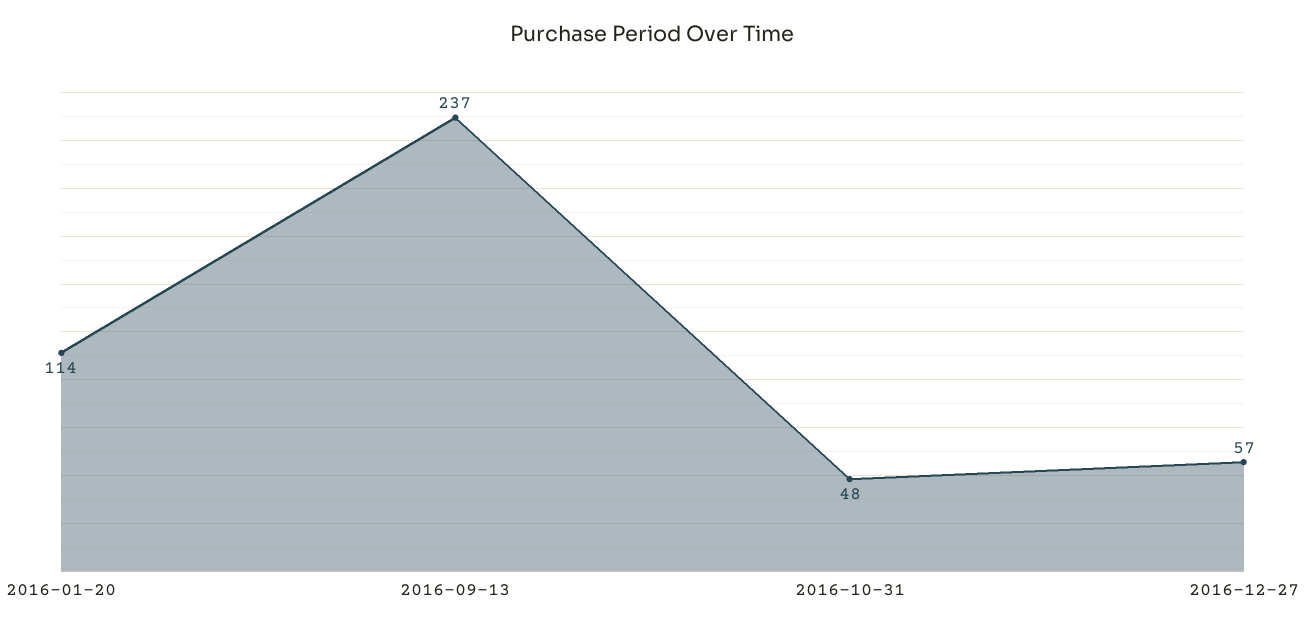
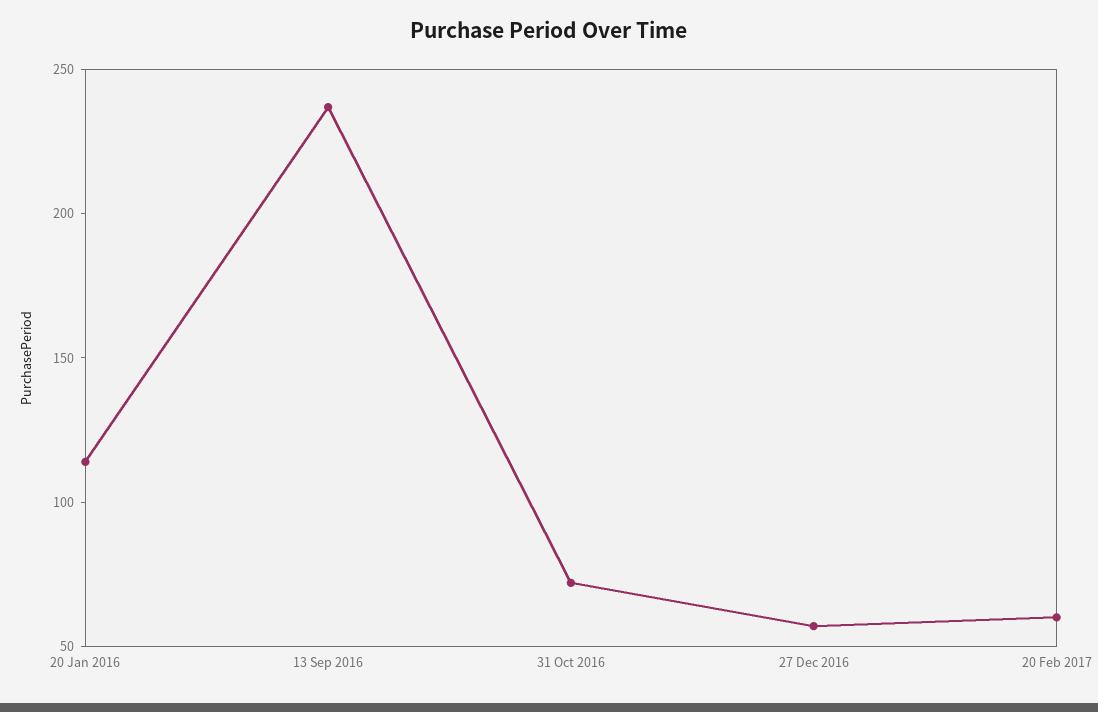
2016-10-31: 48 -> 70
20 Feb 2017: none -> 60

